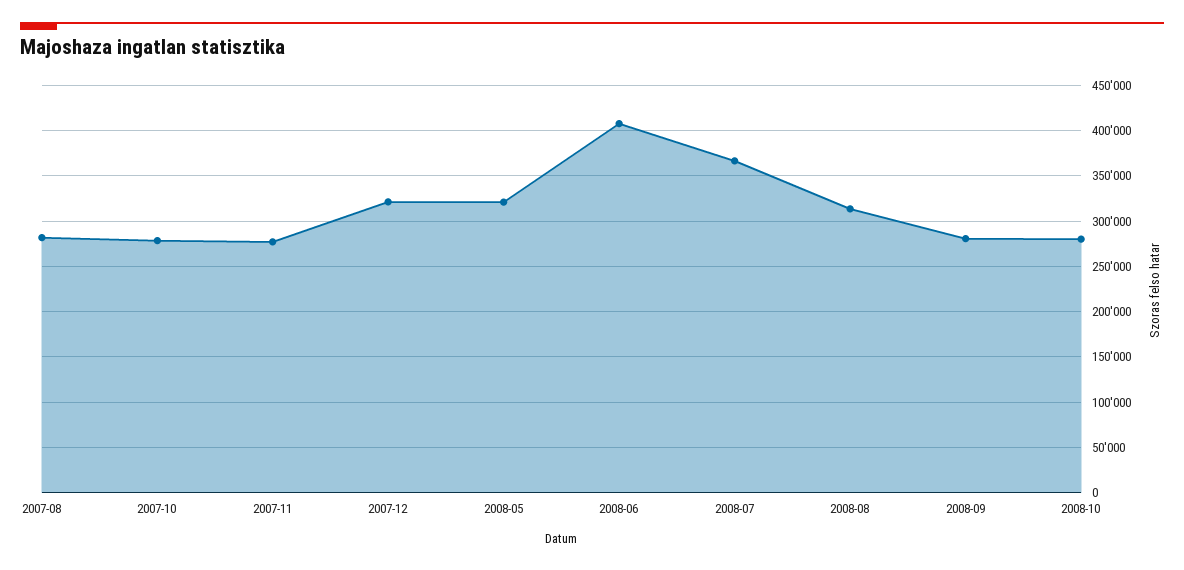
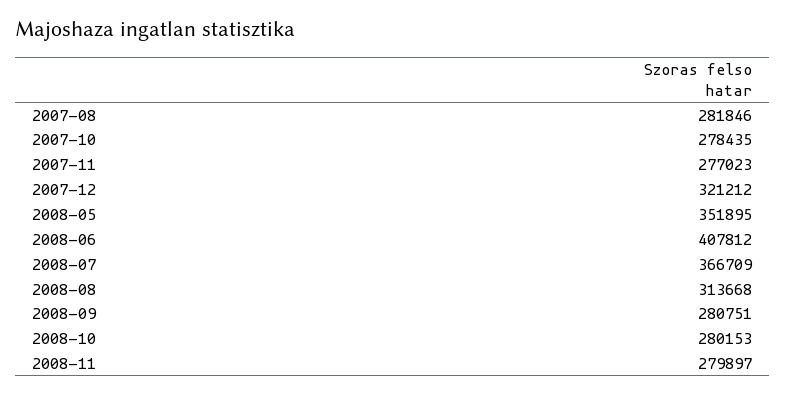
2008-05: 320000 -> 351895
2008-11: none -> 279897

